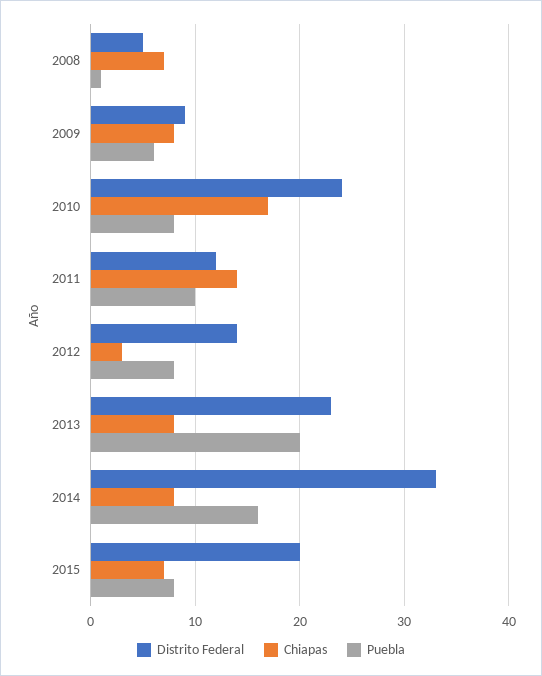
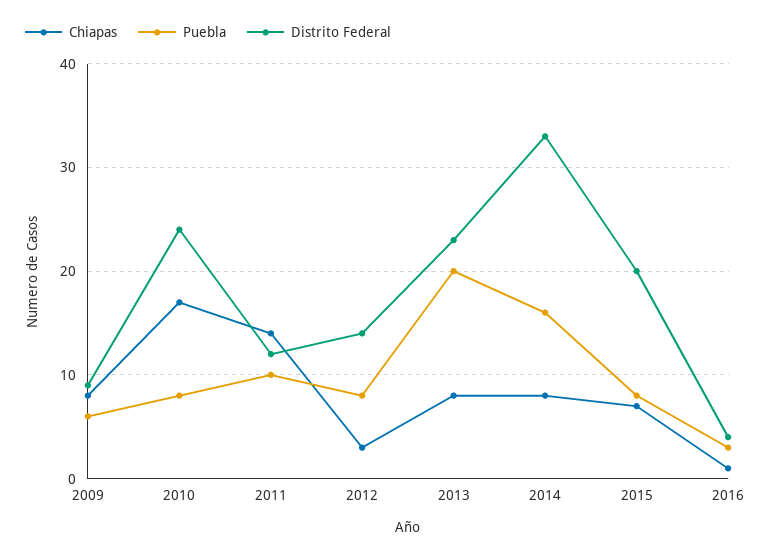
Distrito Federal, 2008: 5 -> none
Chiapas, 2008: 7 -> none
Puebla, 2008: 1 -> none
Chiapas, 2016: none -> 1
Puebla, 2016: none -> 3
Distrito Federal, 2016: none -> 4

